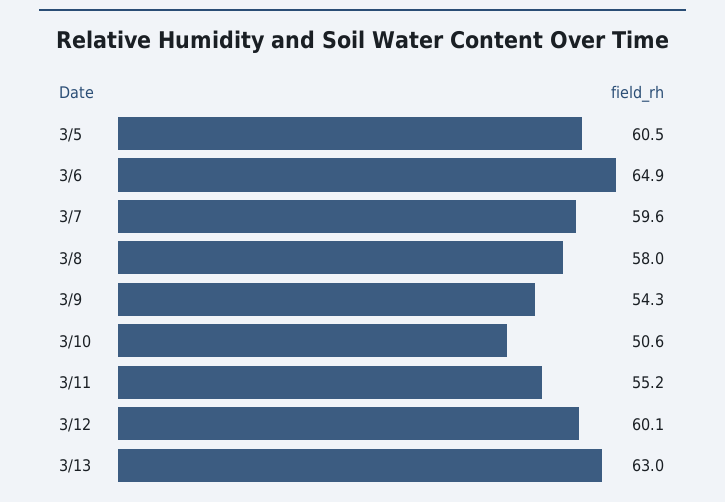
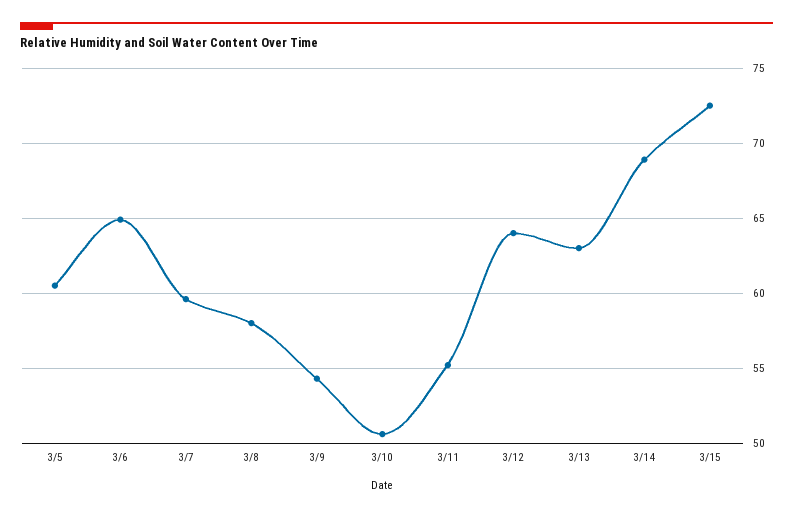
3/12: 60.1 -> 64
3/14: none -> 69
3/15: none -> 72.5

